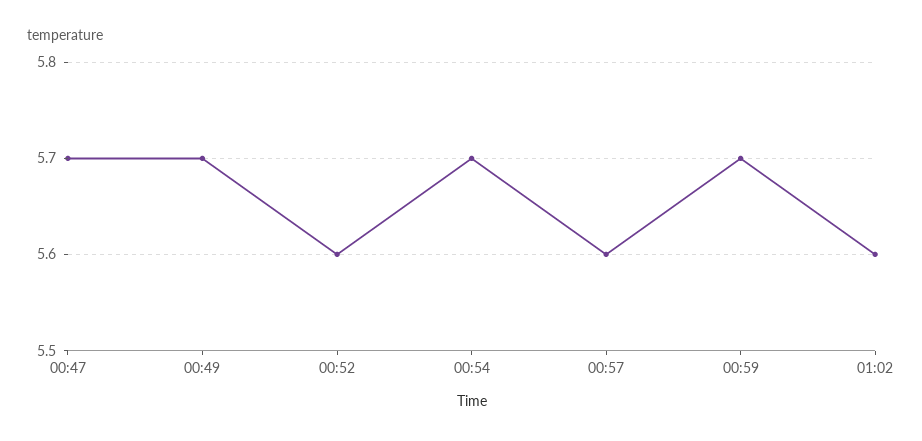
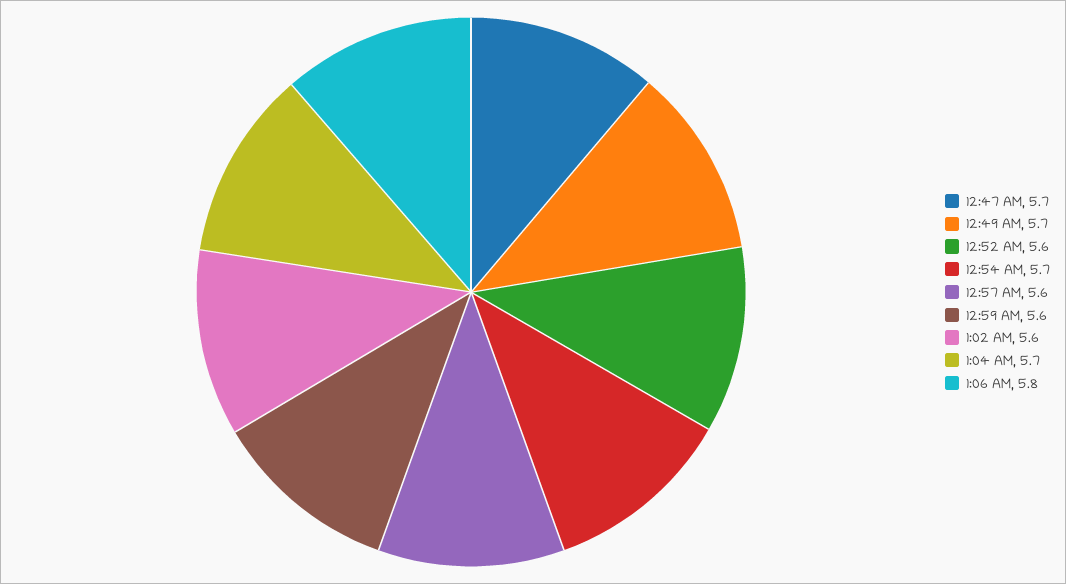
00:59: 5.7 -> 5.6
1:04 AM: none -> 5.7
1:06 AM: none -> 5.8

